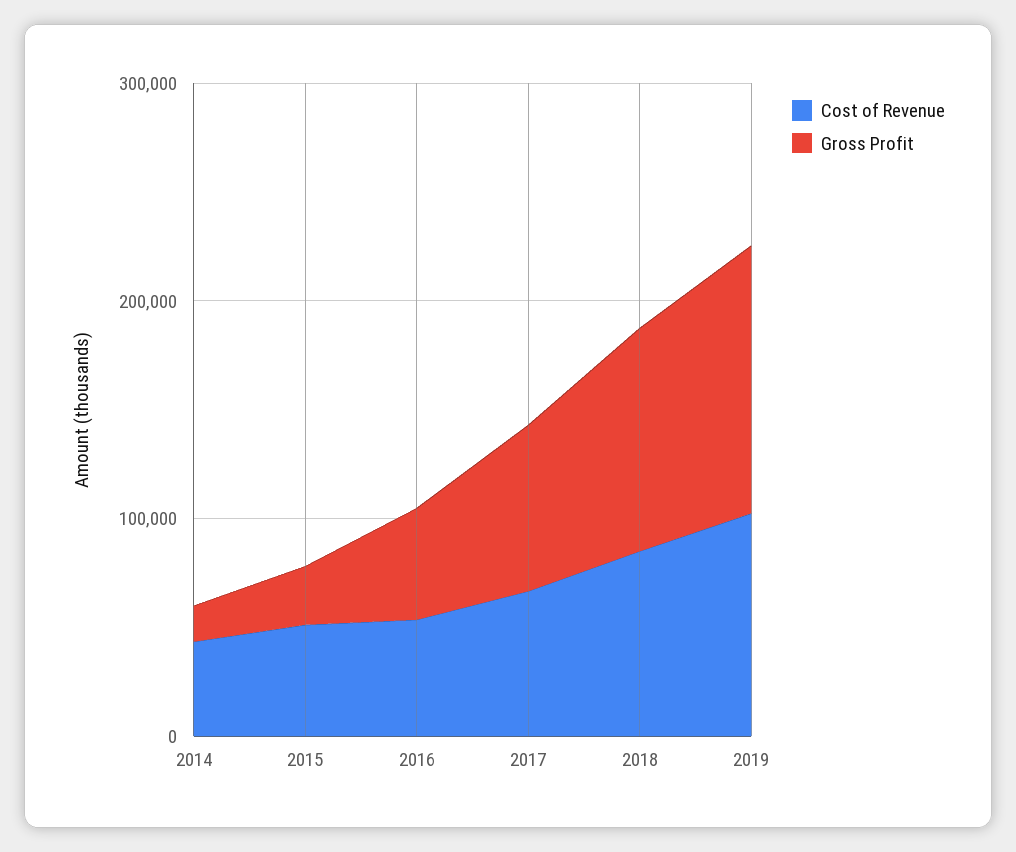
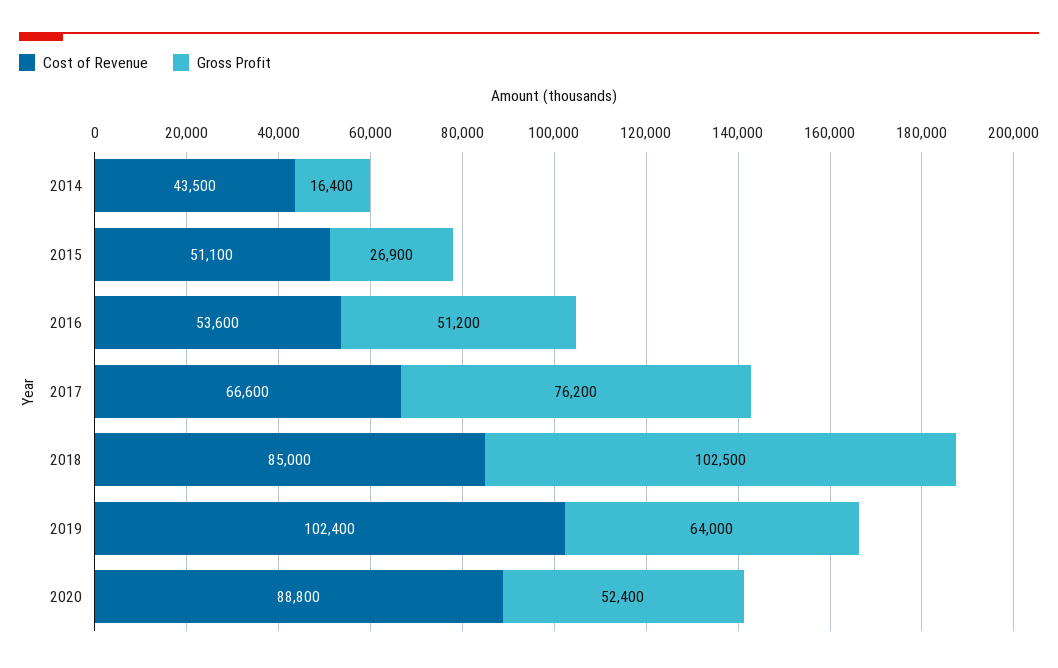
Gross Profit, 2019: 120000 -> 64000
Cost of Revenue, 2020: none -> 88800
Gross Profit, 2020: none -> 52400

